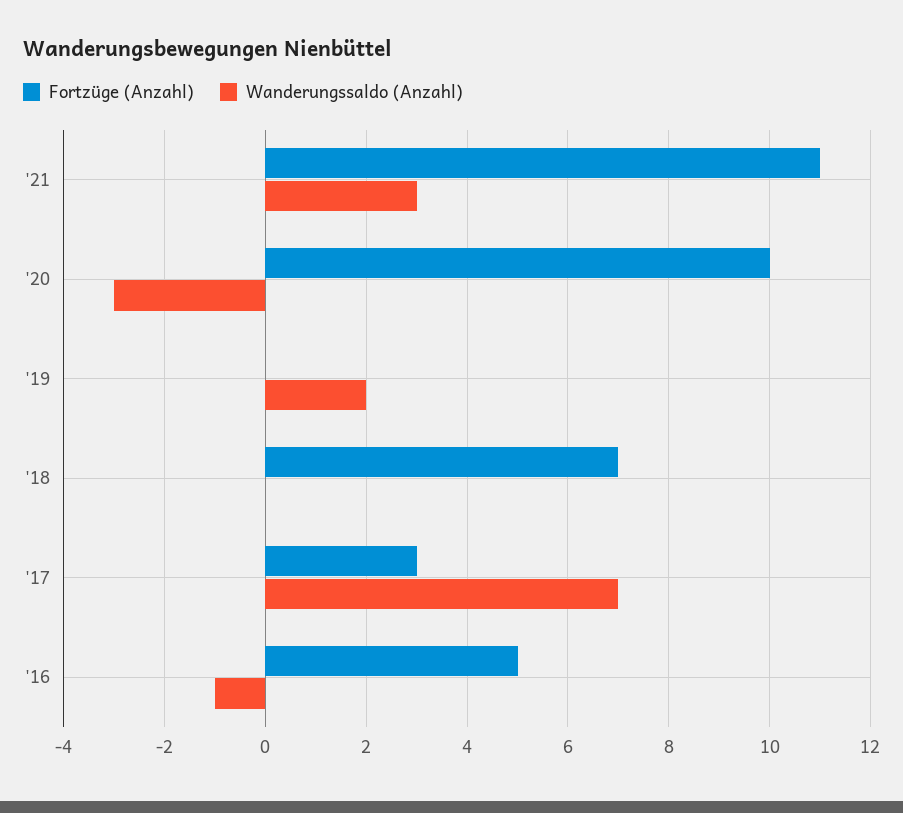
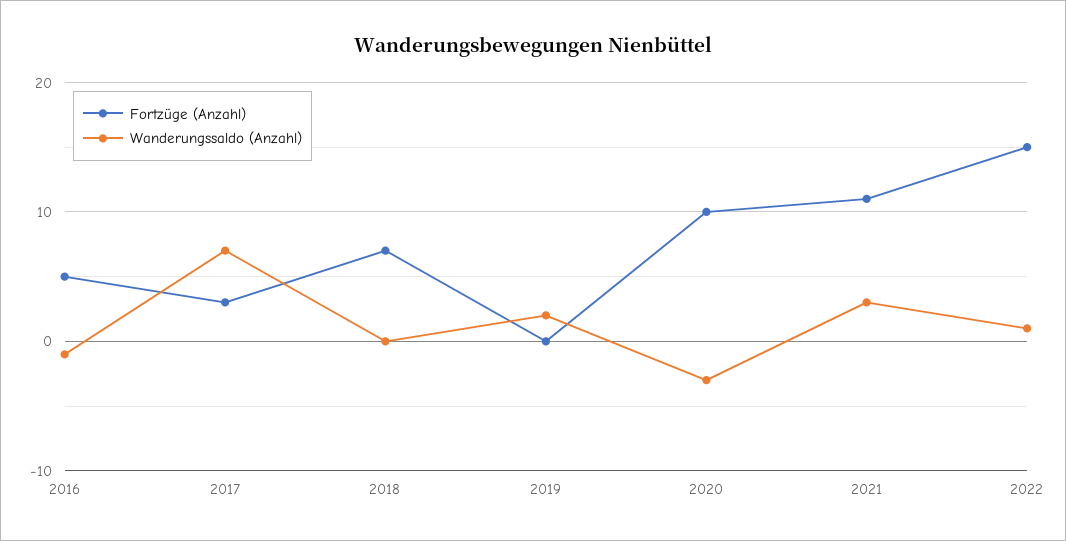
Fortzüge (Anzahl), 2022: none -> 15
Wanderungssaldo (Anzahl), 2022: none -> 1

